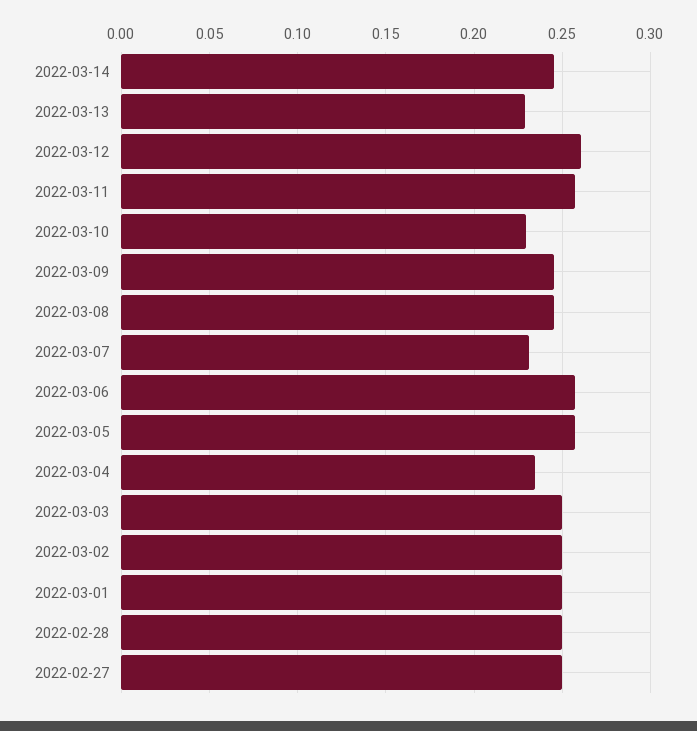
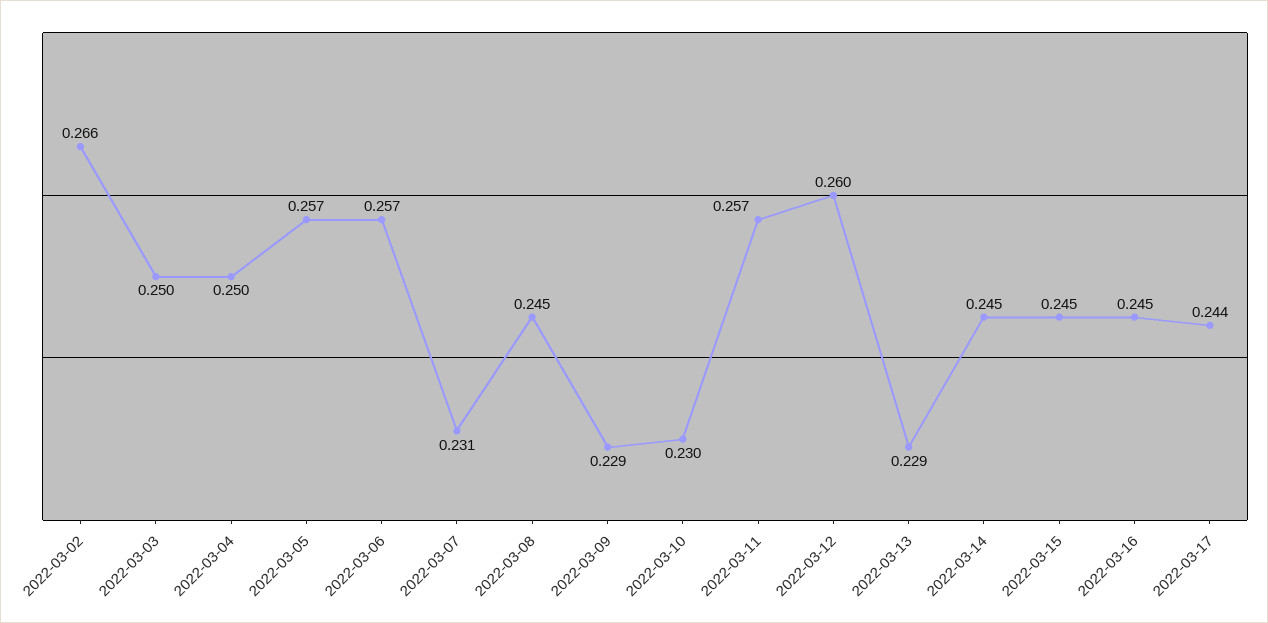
2022-03-09: 0.245 -> 0.229
2022-03-04: 0.235 -> 0.25
2022-03-02: 0.25 -> 0.266
2022-03-01: 0.25 -> none
2022-02-28: 0.25 -> none
2022-02-27: 0.25 -> none
2022-03-15: none -> 0.245
2022-03-16: none -> 0.245
2022-03-17: none -> 0.244

